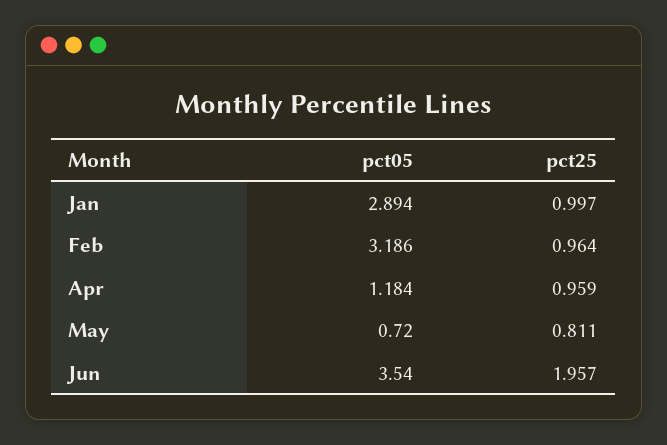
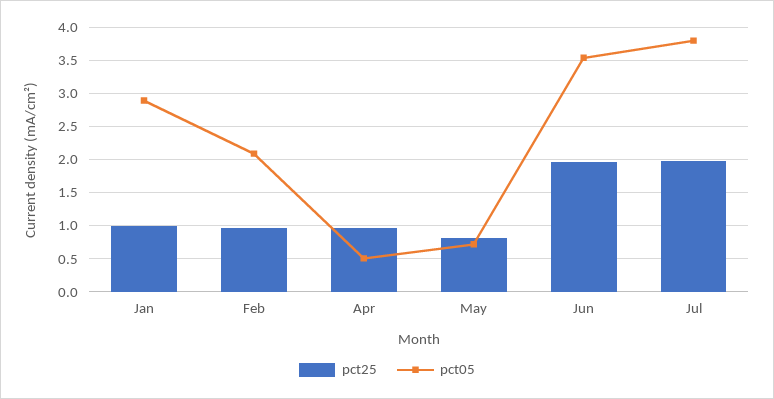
pct05, Feb: 3.186 -> 2.1
pct05, Apr: 1.184 -> 0.5
pct25, Jul: none -> 2
pct05, Jul: none -> 3.8

